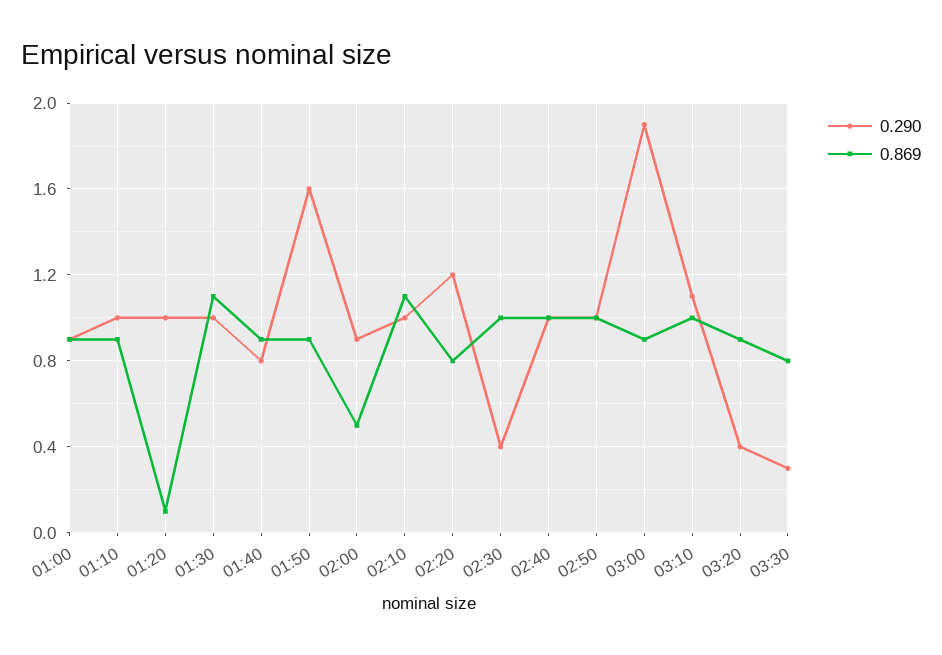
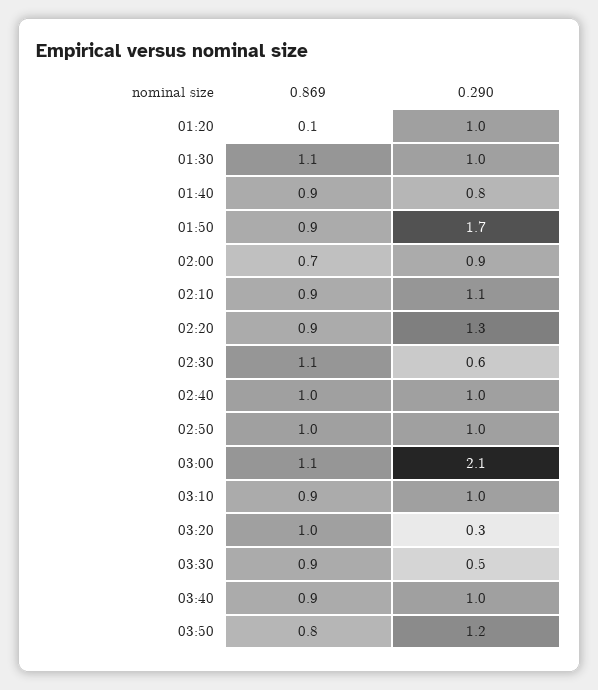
0.290, 01:00: 0.9 -> none
0.869, 01:00: 0.9 -> none
0.290, 01:10: 1 -> none
0.869, 01:10: 0.9 -> none
0.290, 01:50: 1.6 -> 1.7
0.869, 02:00: 0.5 -> 0.7
0.290, 02:10: 1 -> 1.1
0.869, 02:10: 1.1 -> 0.9
0.290, 02:20: 1.2 -> 1.3
0.869, 02:20: 0.8 -> 0.9
0.290, 02:30: 0.4 -> 0.6
0.869, 02:30: 1 -> 1.1
0.290, 03:00: 1.9 -> 2.1
0.869, 03:00: 0.9 -> 1.1
0.290, 03:10: 1.1 -> 1
0.869, 03:10: 1 -> 0.9
0.290, 03:20: 0.4 -> 0.3
0.869, 03:20: 0.9 -> 1
0.290, 03:30: 0.3 -> 0.5
0.869, 03:30: 0.8 -> 0.9
0.869, 03:40: none -> 0.9
0.290, 03:40: none -> 1
0.869, 03:50: none -> 0.8
0.290, 03:50: none -> 1.2

